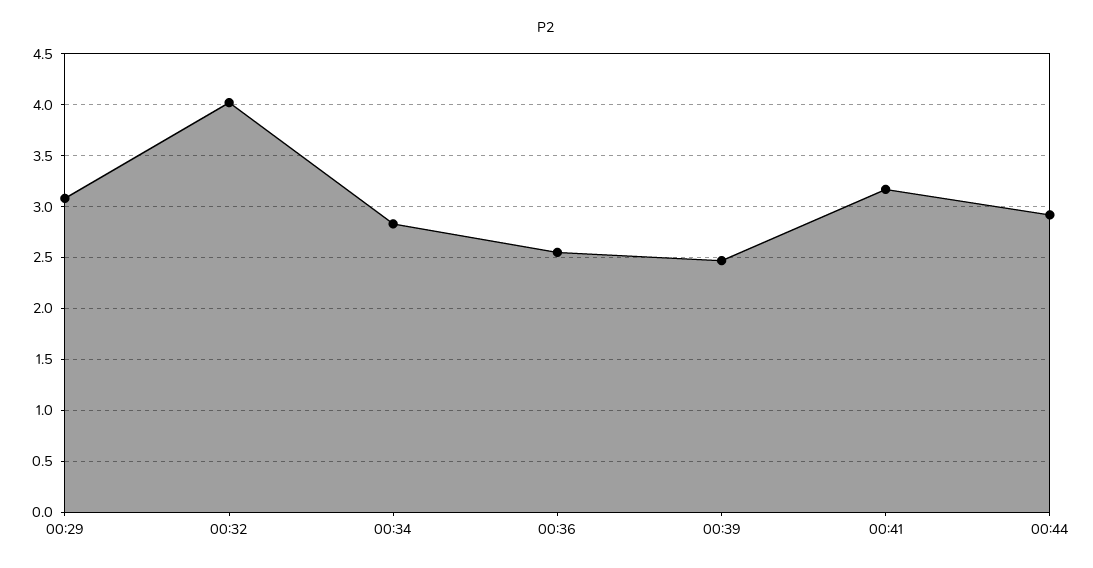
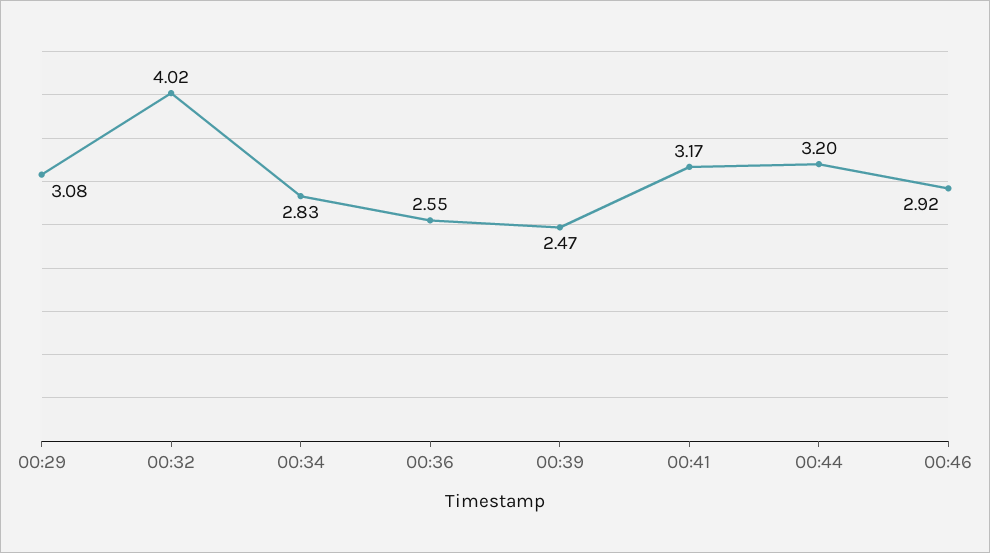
00:44: 2.9 -> 3.2
00:46: none -> 2.92

